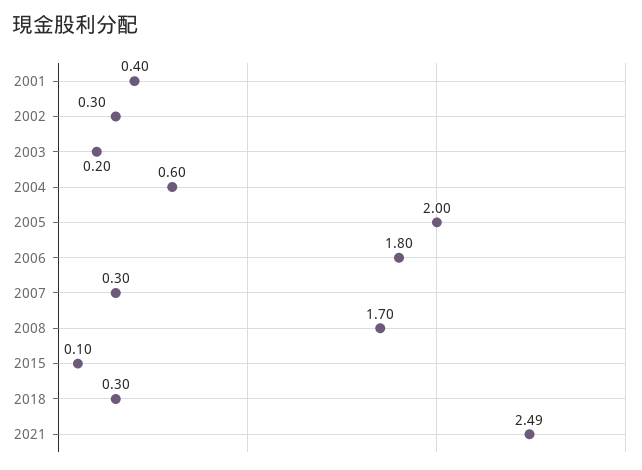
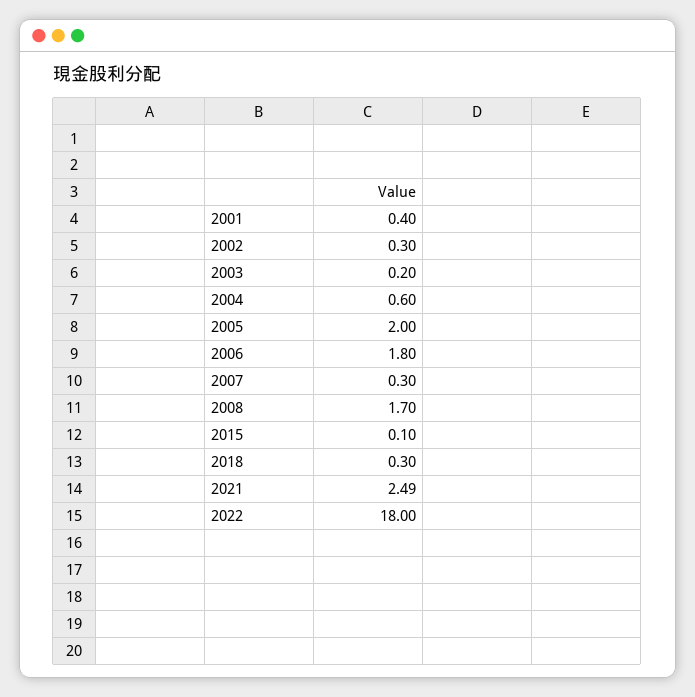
2022: none -> 18

